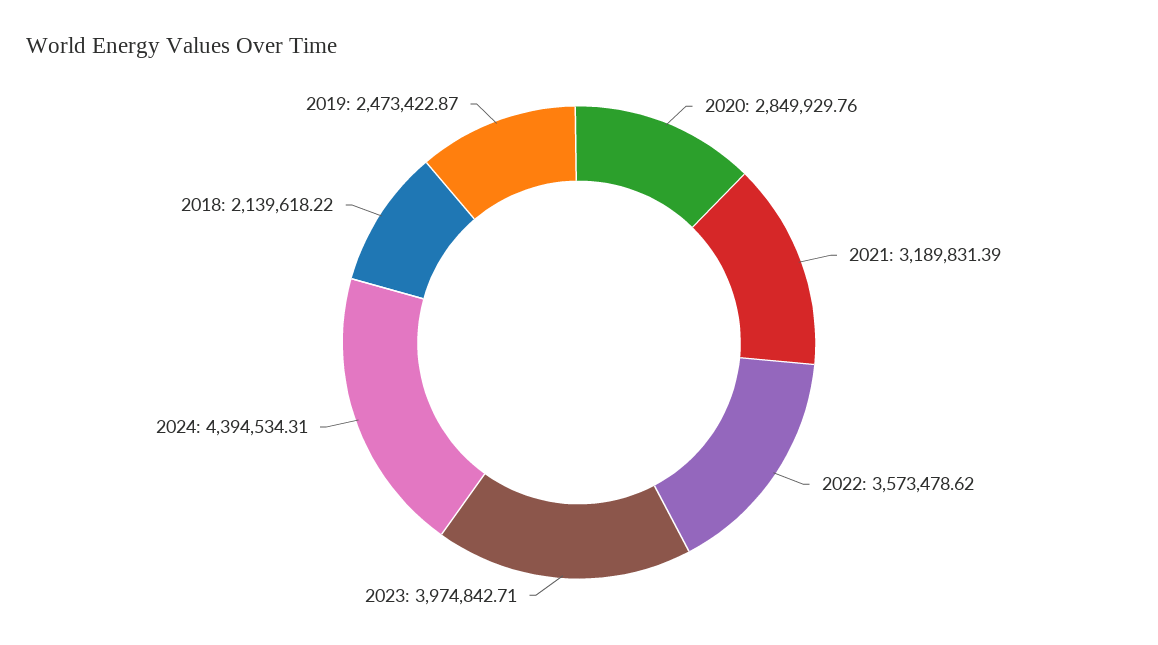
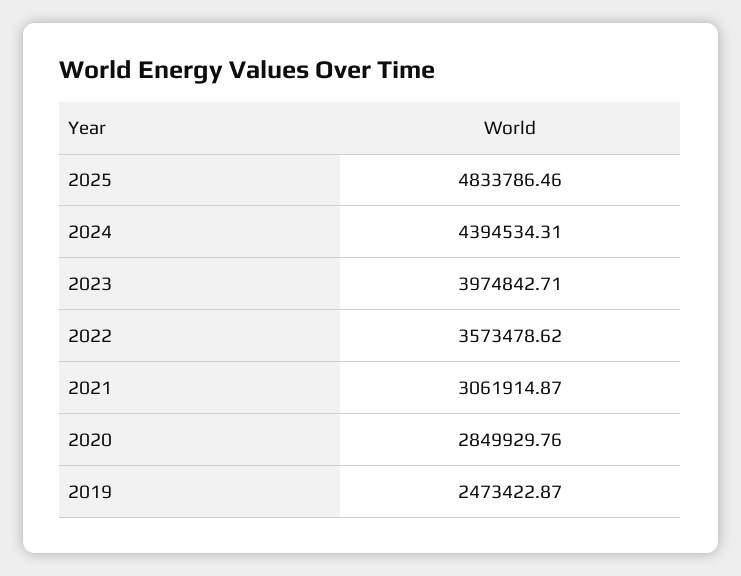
2021: 3189831.39 -> 3061914.87
2018: 2139618.22 -> none
2025: none -> 4833786.46

